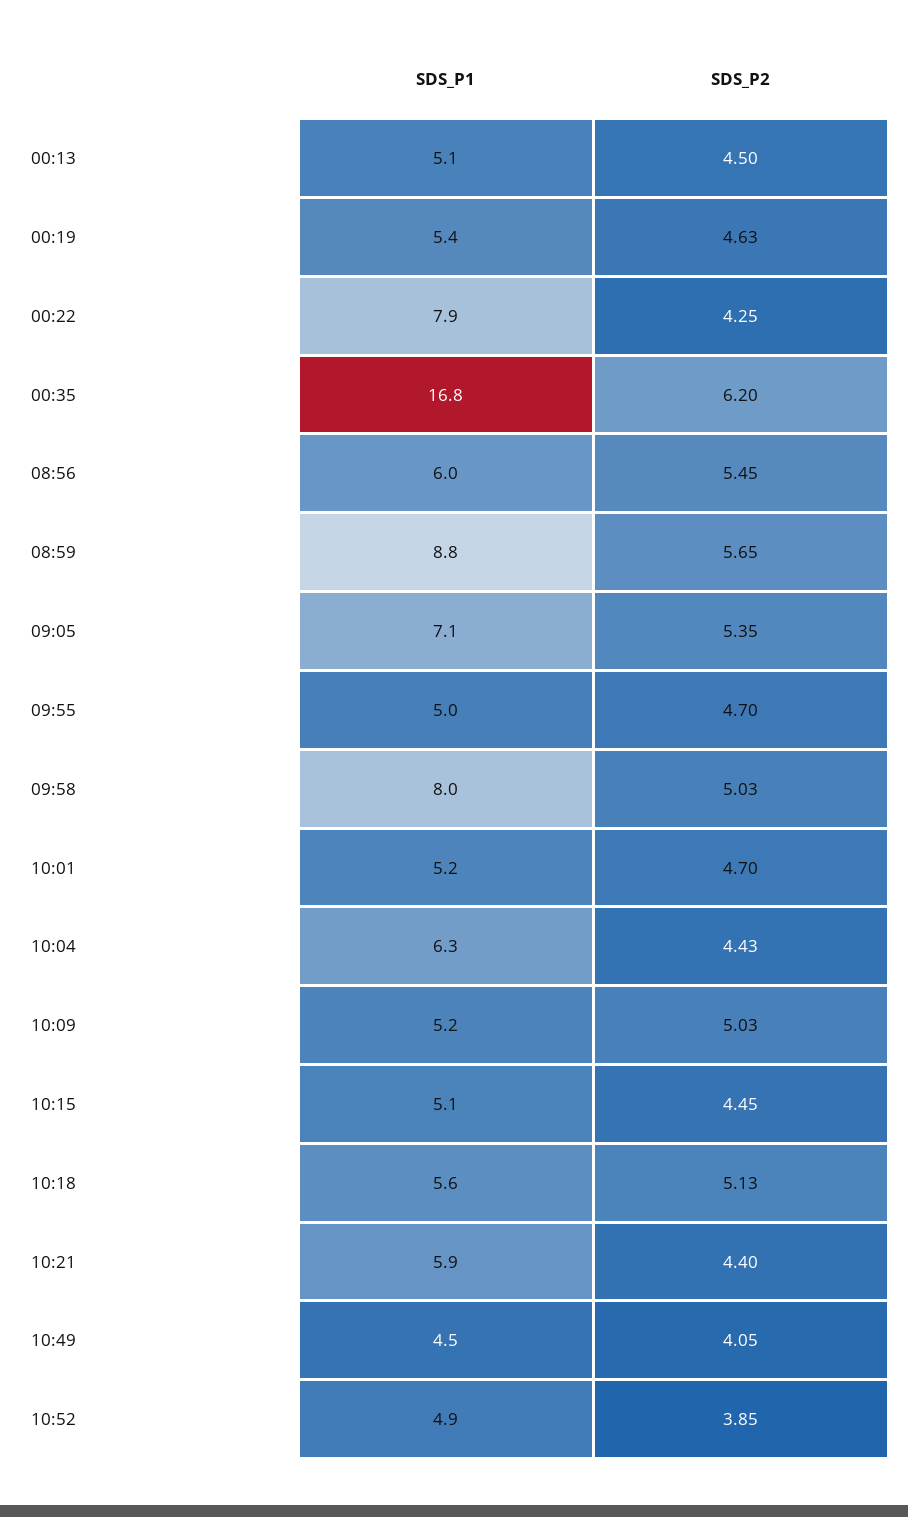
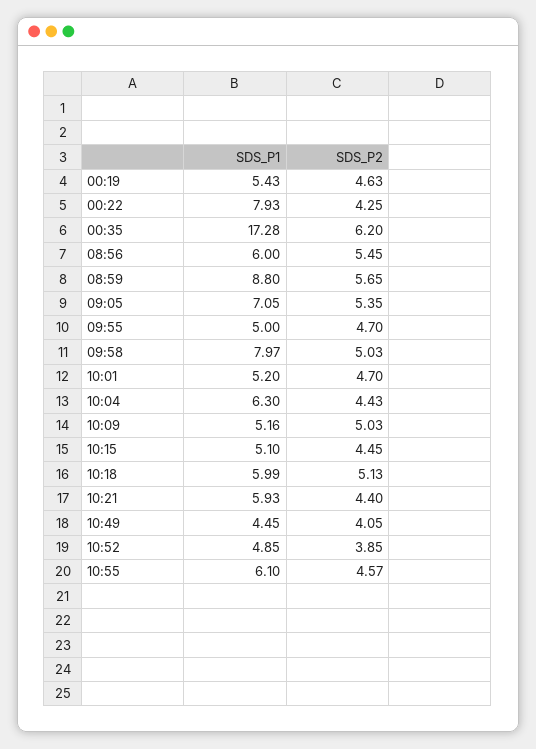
SDS_P1, 00:13: 5.1 -> none
SDS_P2, 00:13: 4.5 -> none
SDS_P1, 00:35: 16.8 -> 17.28
SDS_P1, 10:18: 5.6 -> 5.99
SDS_P1, 10:55: none -> 6.1
SDS_P2, 10:55: none -> 4.57

